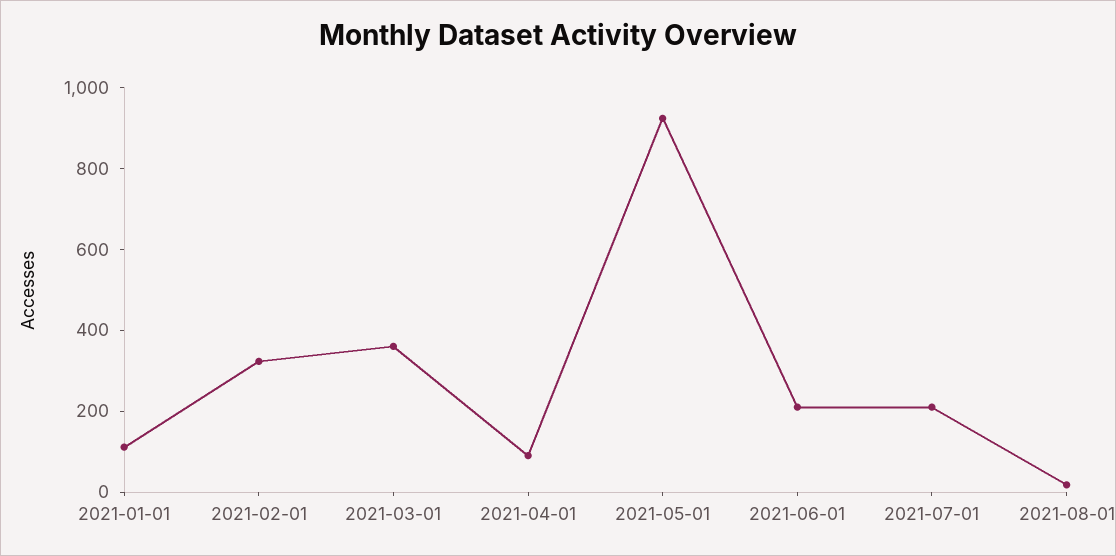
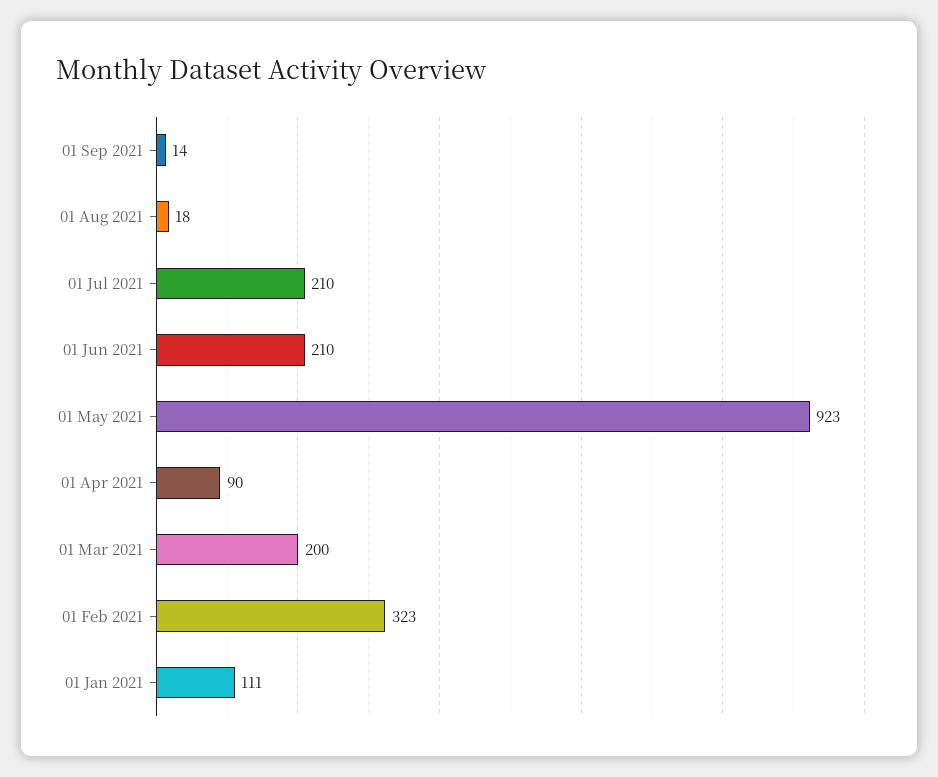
2021-03-01: 350 -> 200
01 Sep 2021: none -> 14

